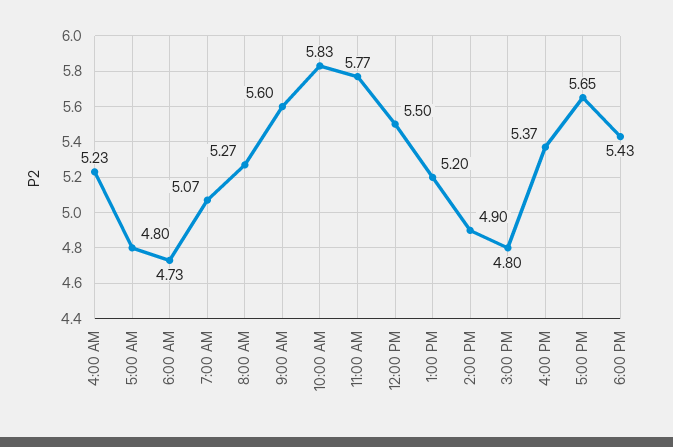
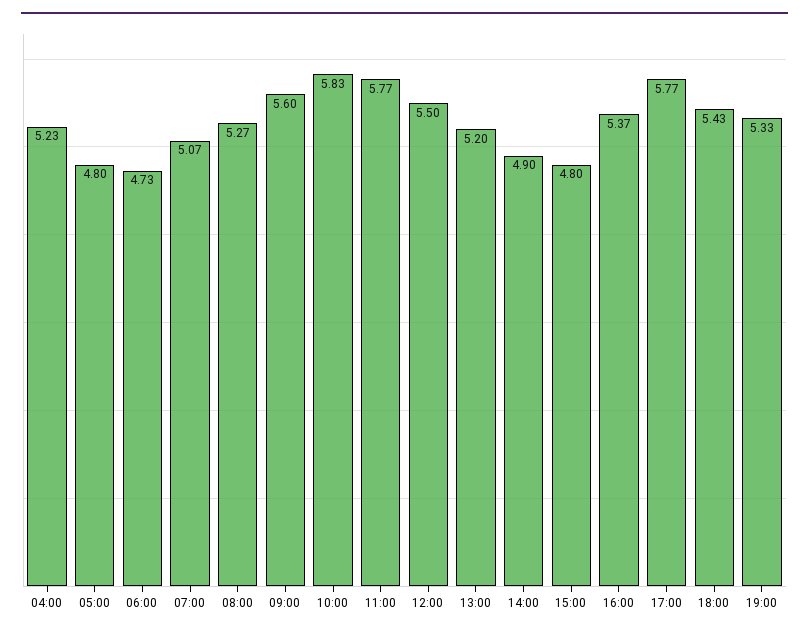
5:00 PM: 5.65 -> 5.77
19:00: none -> 5.33

